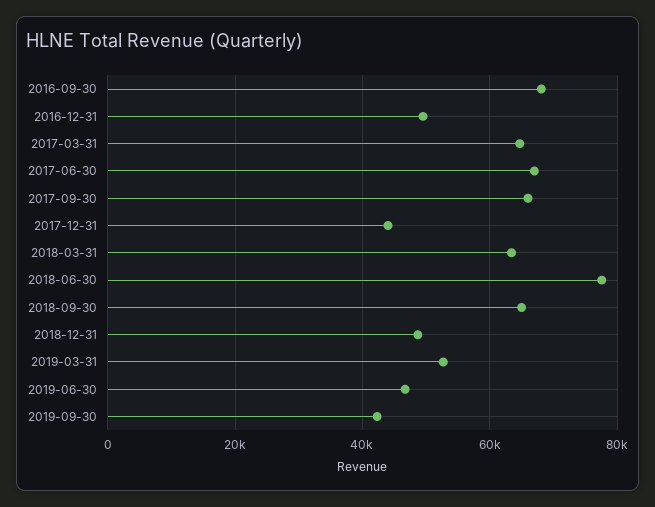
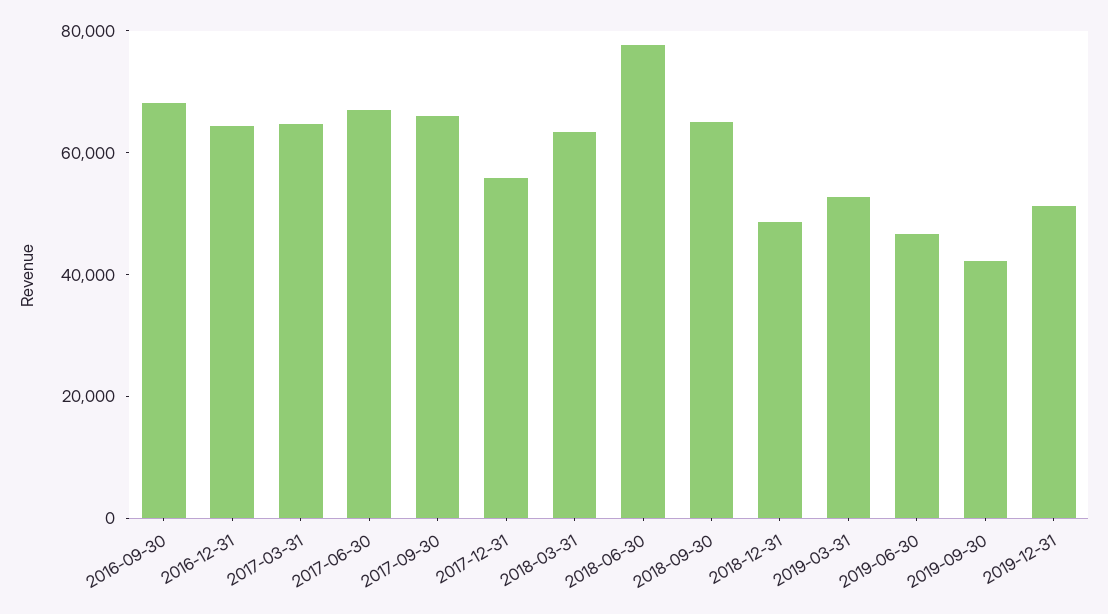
2016-12-31: 50000 -> 65000
2017-12-31: 44000 -> 55000
2019-12-31: none -> 50000

